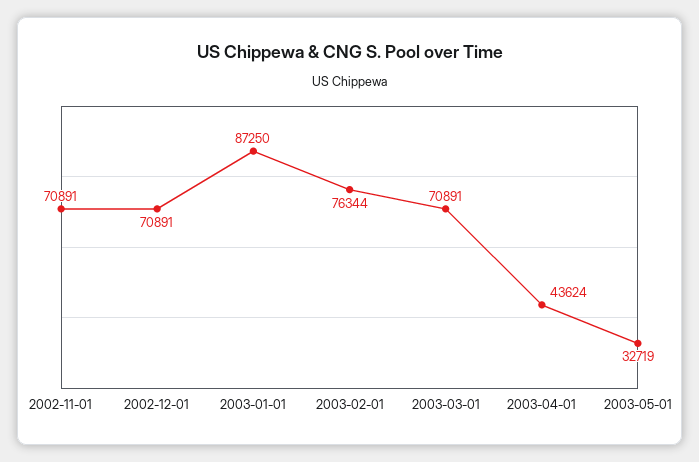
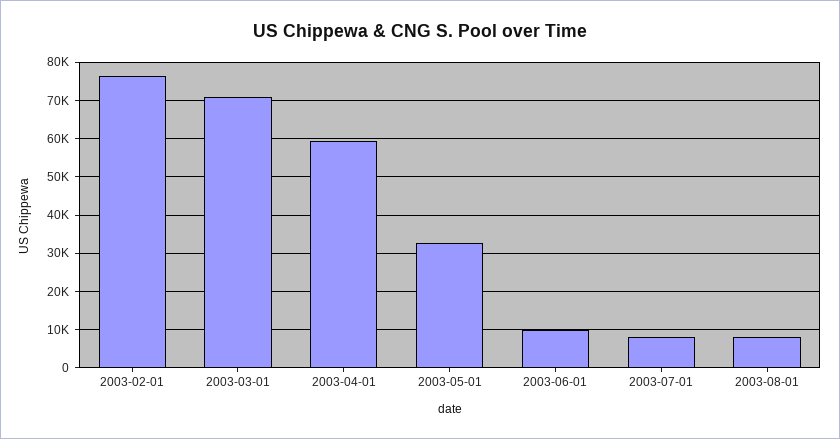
2002-11-01: 70891 -> none
2002-12-01: 70891 -> none
2003-01-01: 87250 -> none
2003-04-01: 43624 -> 60000
2003-06-01: none -> 10000
2003-07-01: none -> 8000
2003-08-01: none -> 8000

